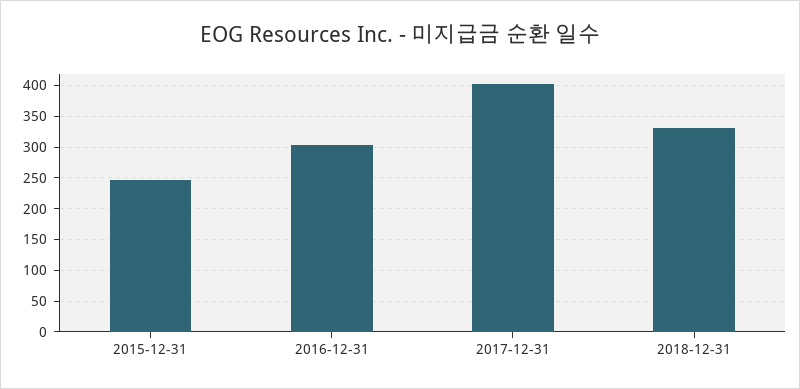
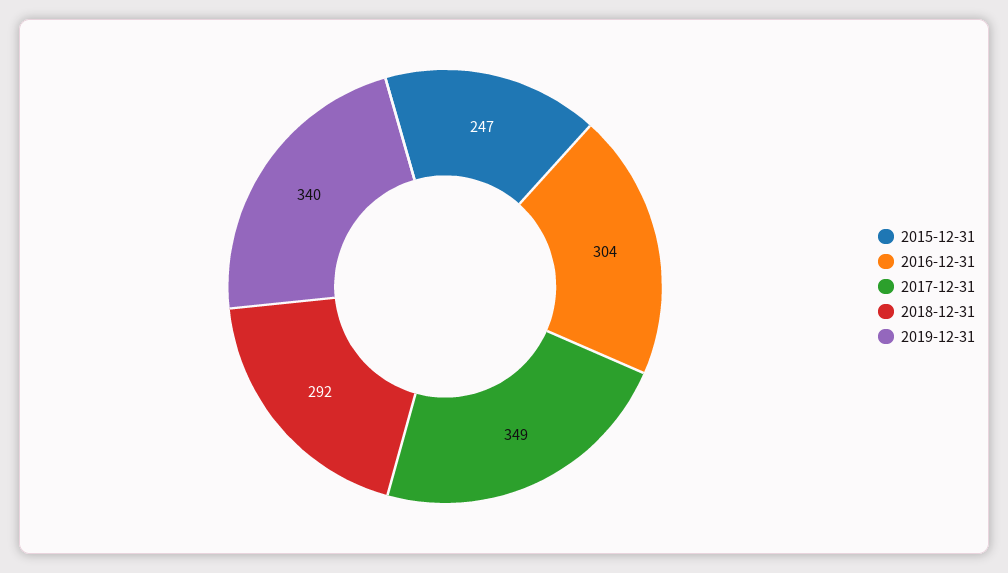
2017-12-31: 400 -> 349
2018-12-31: 330 -> 292
2019-12-31: none -> 340

